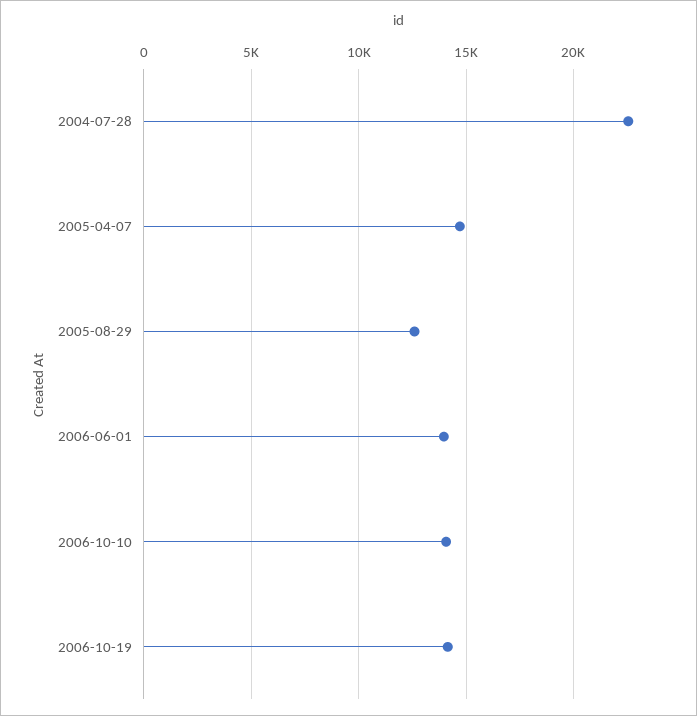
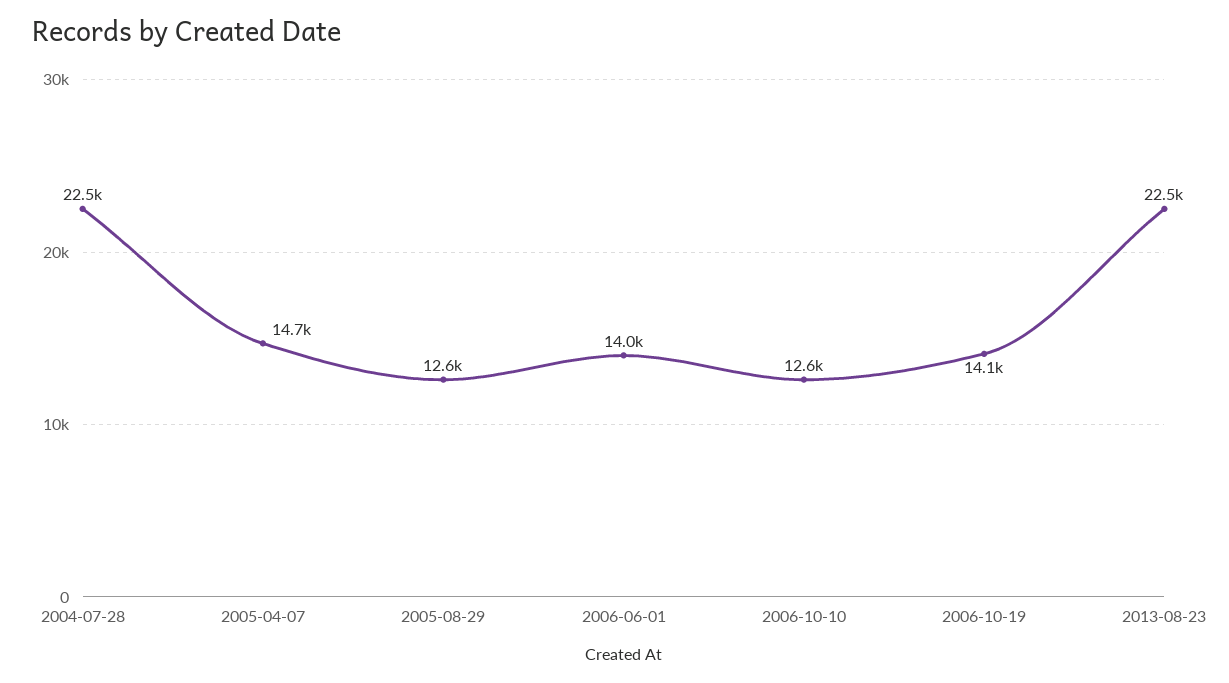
2006-10-10: 14000 -> 12600
2013-08-23: none -> 22500

